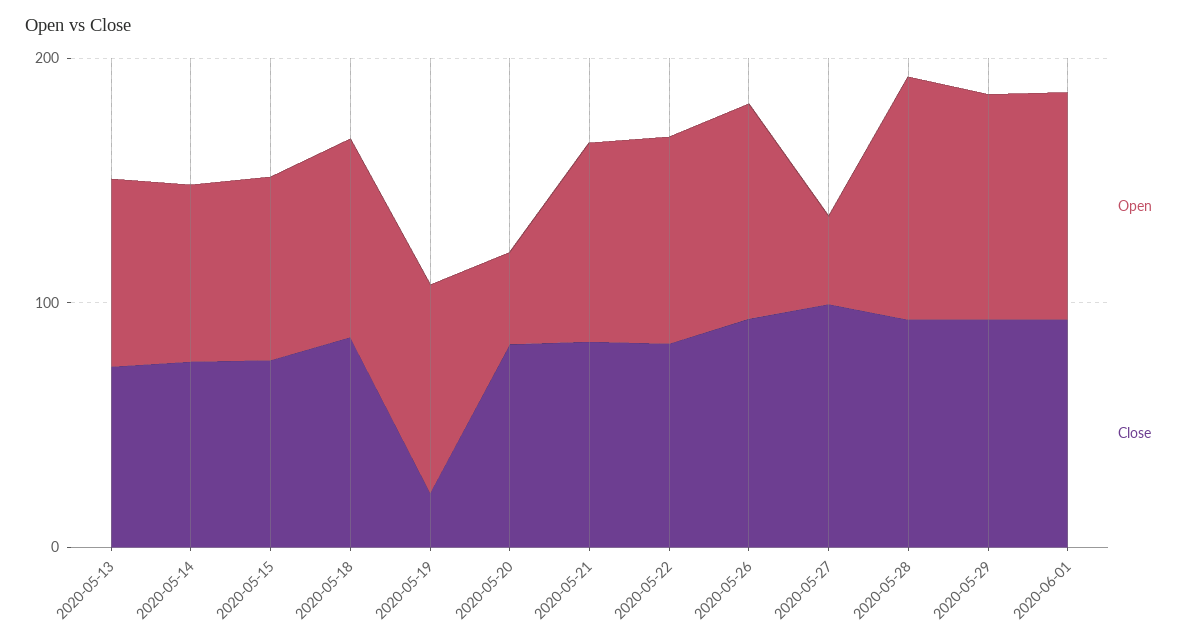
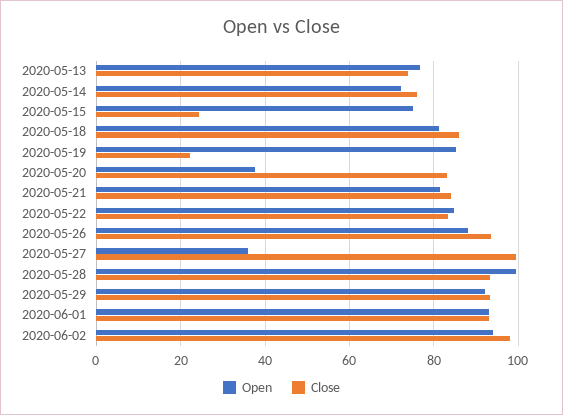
Close, 2020-05-15: 80 -> 24
Open, 2020-06-02: none -> 94
Close, 2020-06-02: none -> 98

